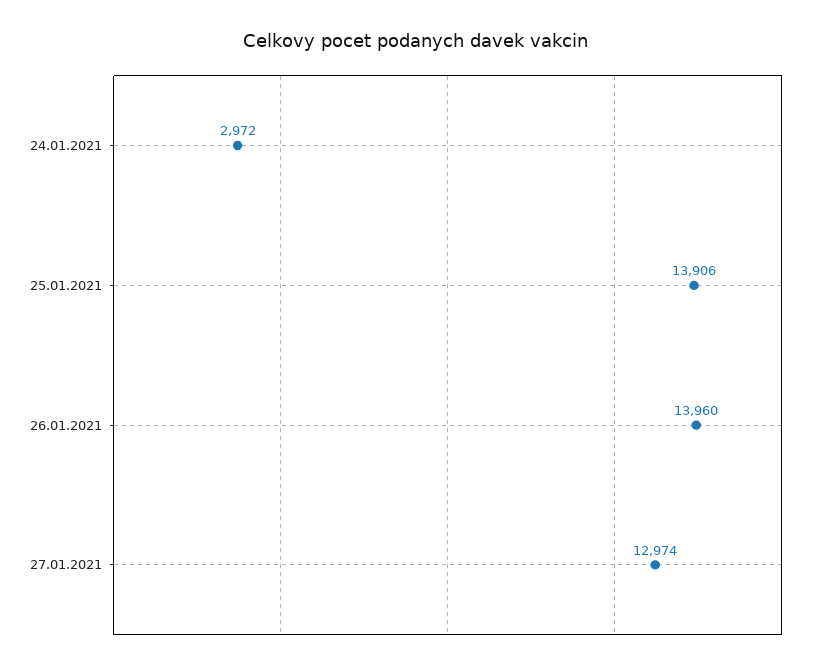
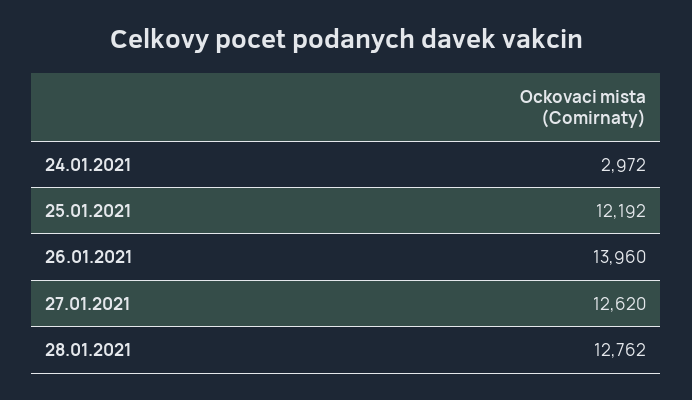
25.01.2021: 13906 -> 12192
27.01.2021: 12974 -> 12620
28.01.2021: none -> 12762

